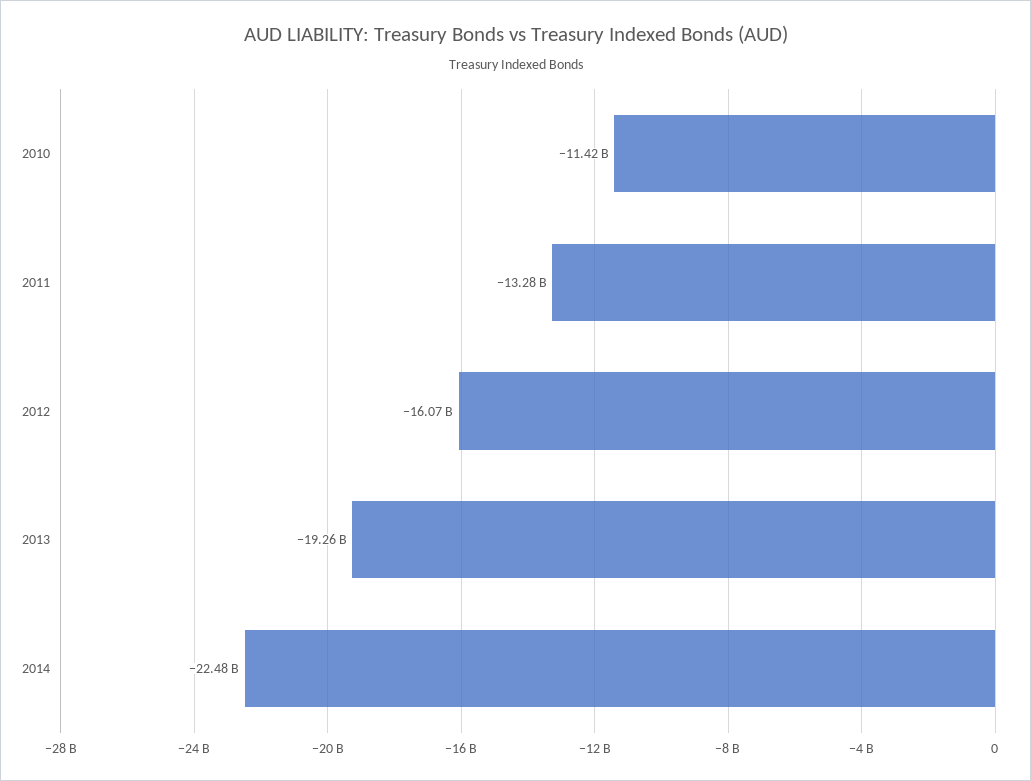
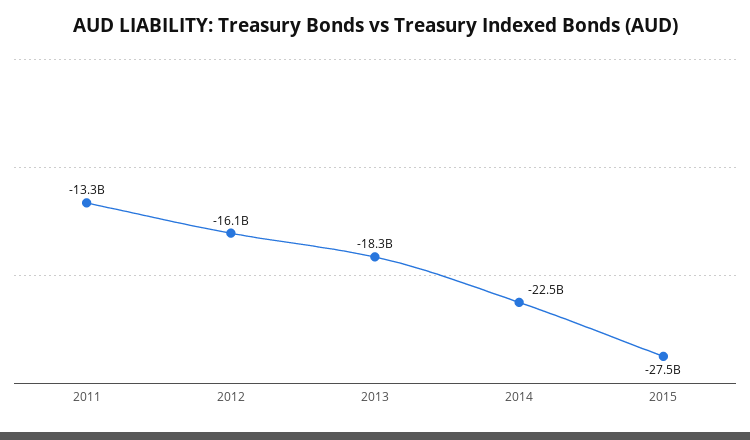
2010: -11420000000 -> none
2013: -19260000000 -> -18300000000
2015: none -> -27500000000

